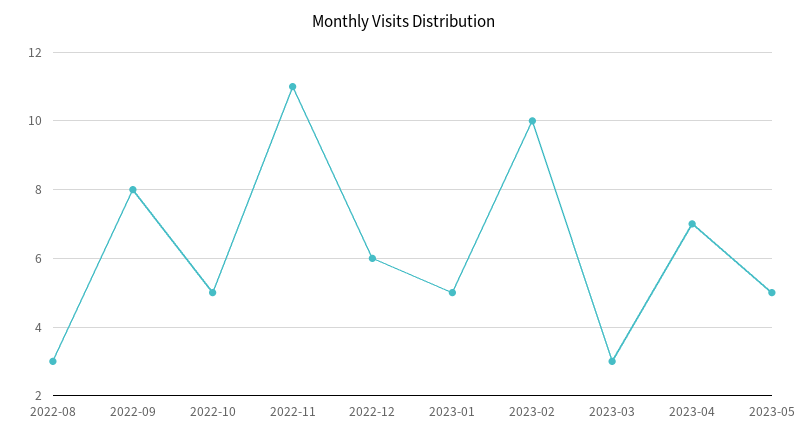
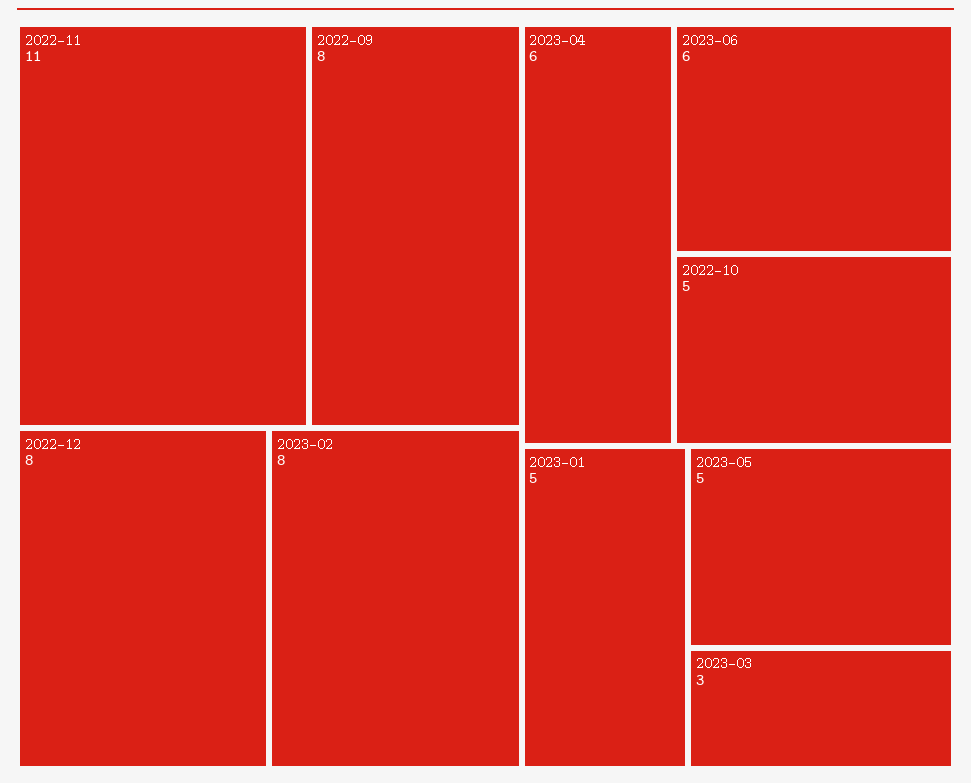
2022-08: 3 -> none
2022-12: 6 -> 8
2023-02: 10 -> 8
2023-04: 7 -> 6
2023-06: none -> 6

